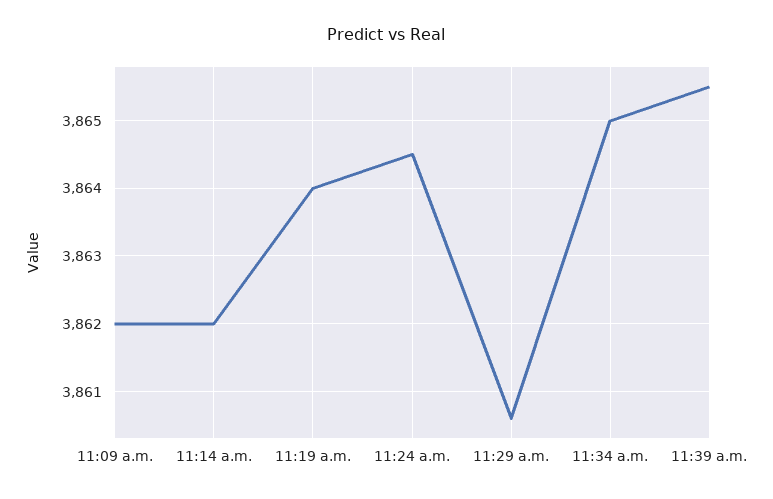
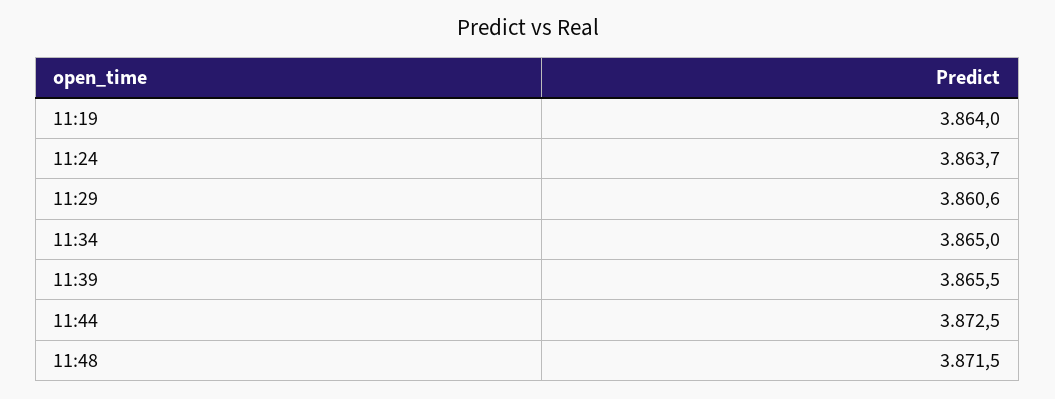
11:09 a.m.: 3862 -> none
11:14 a.m.: 3862 -> none
11:24 a.m.: 3864.5 -> 3863.7
11:44: none -> 3872.5
11:48: none -> 3871.5

